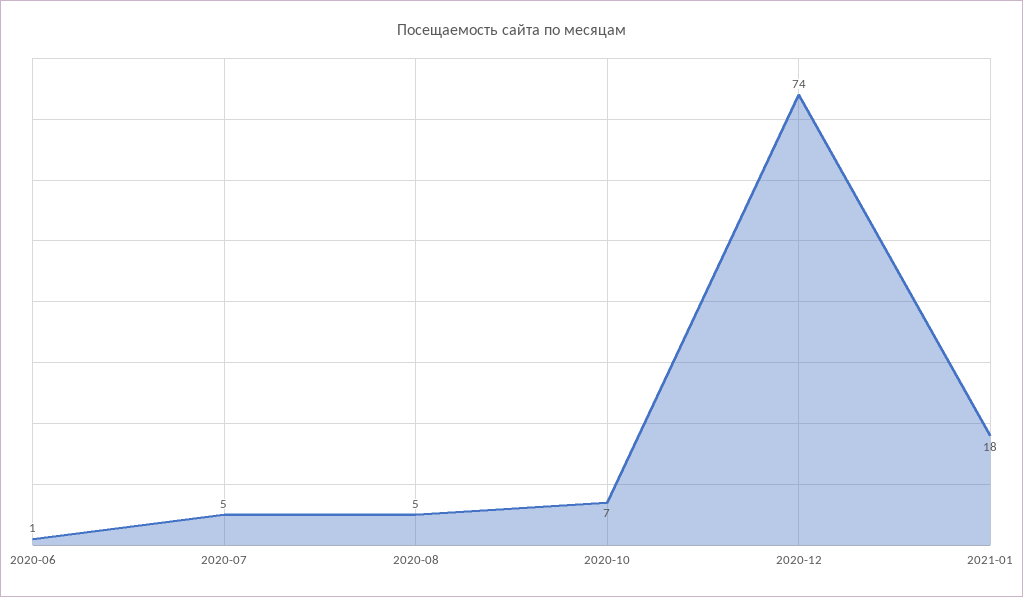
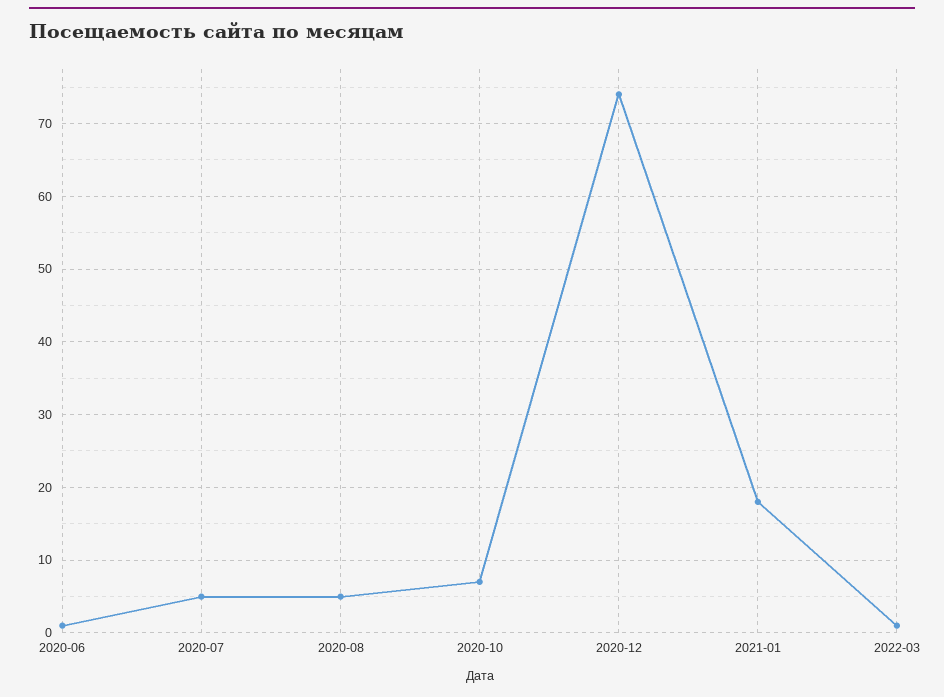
2022-03: none -> 1

